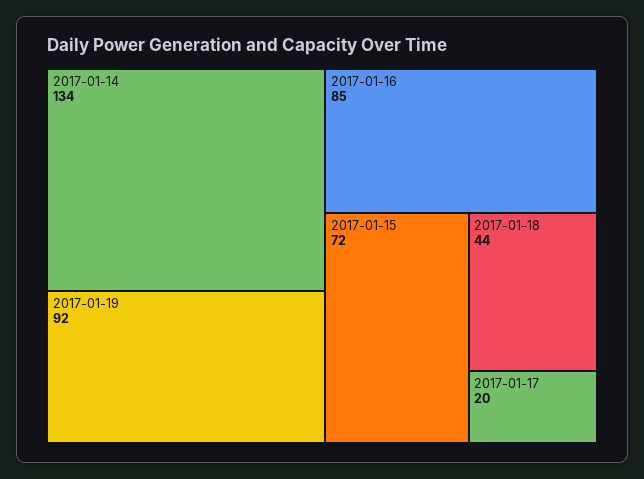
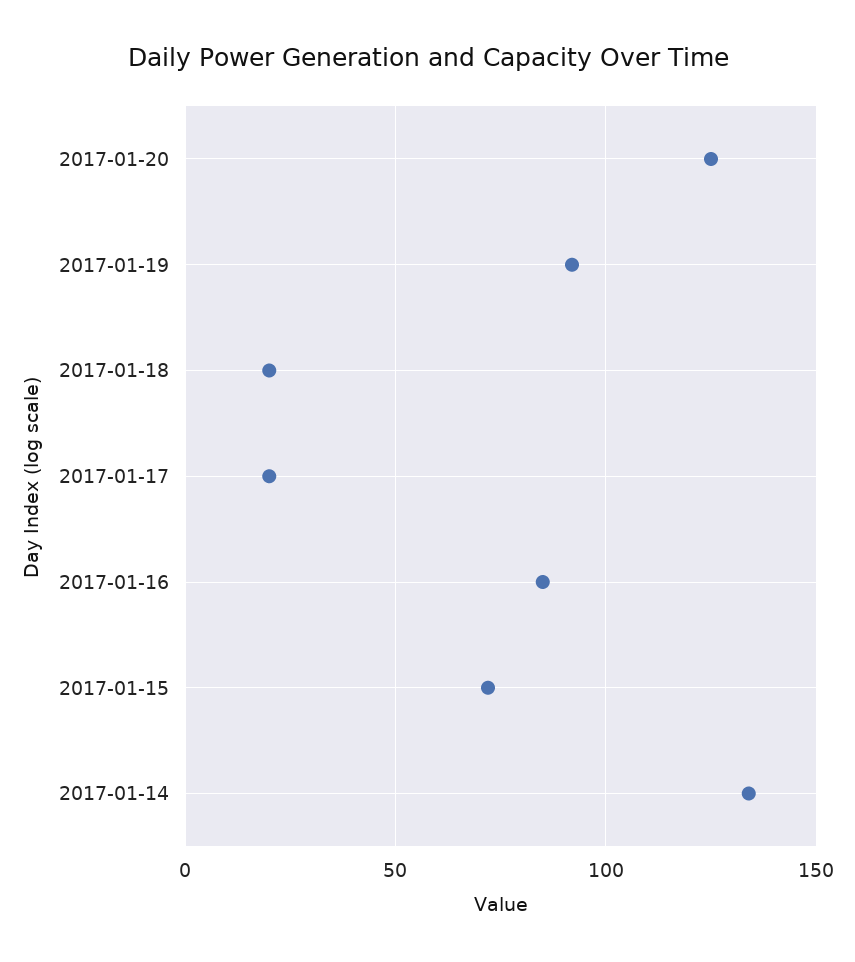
2017-01-18: 44 -> 20
2017-01-20: none -> 125

